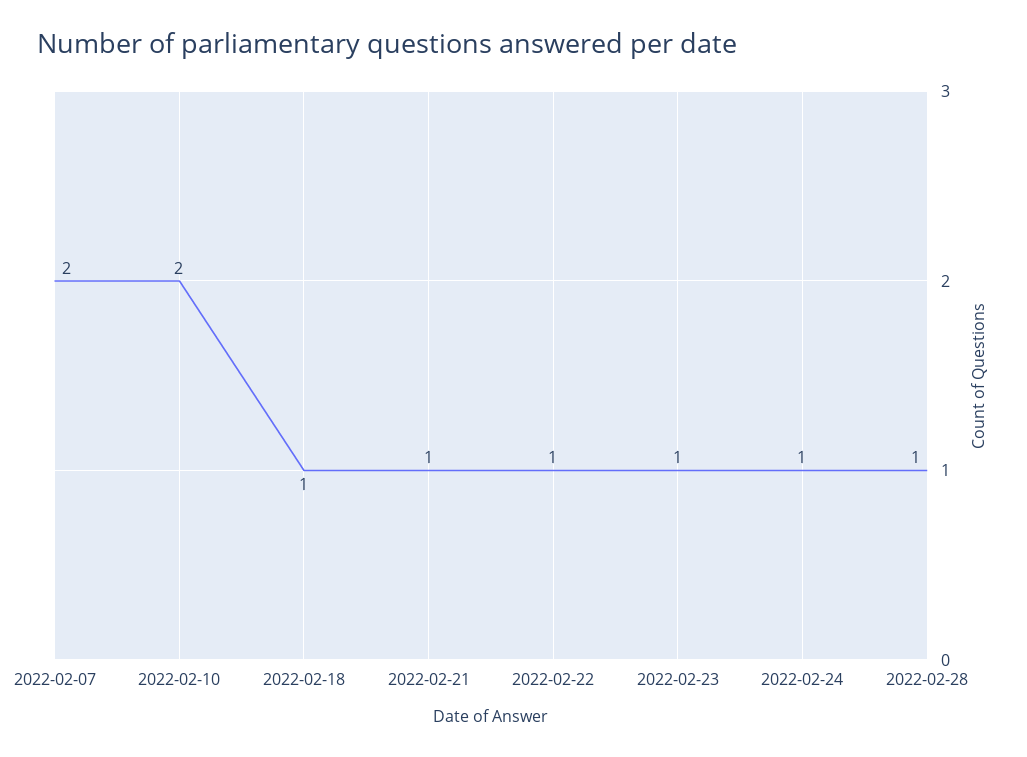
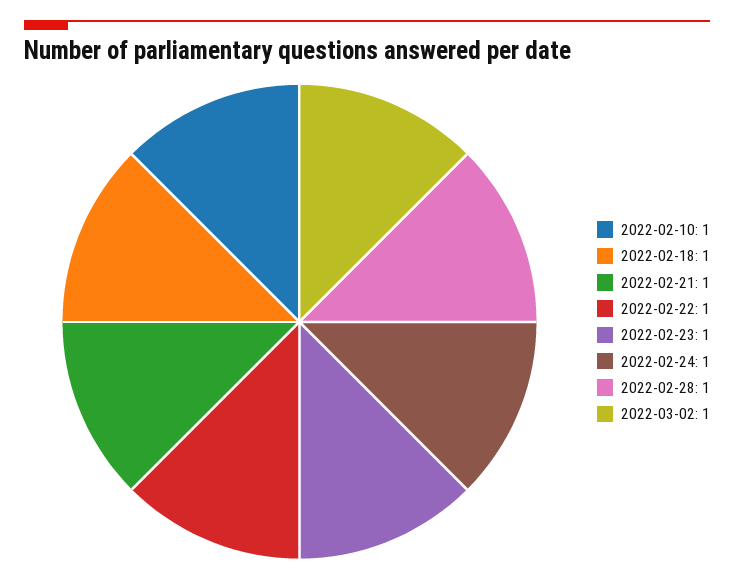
2022-02-07: 2 -> none
2022-02-10: 2 -> 1
2022-03-02: none -> 1

